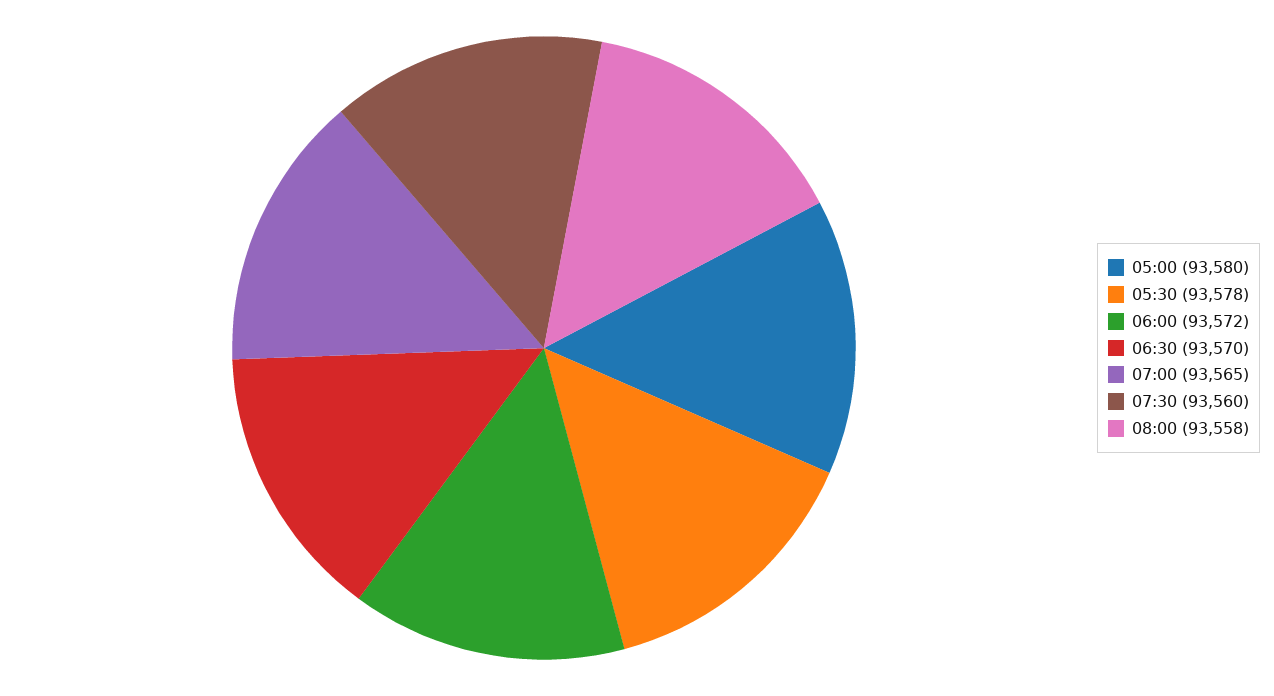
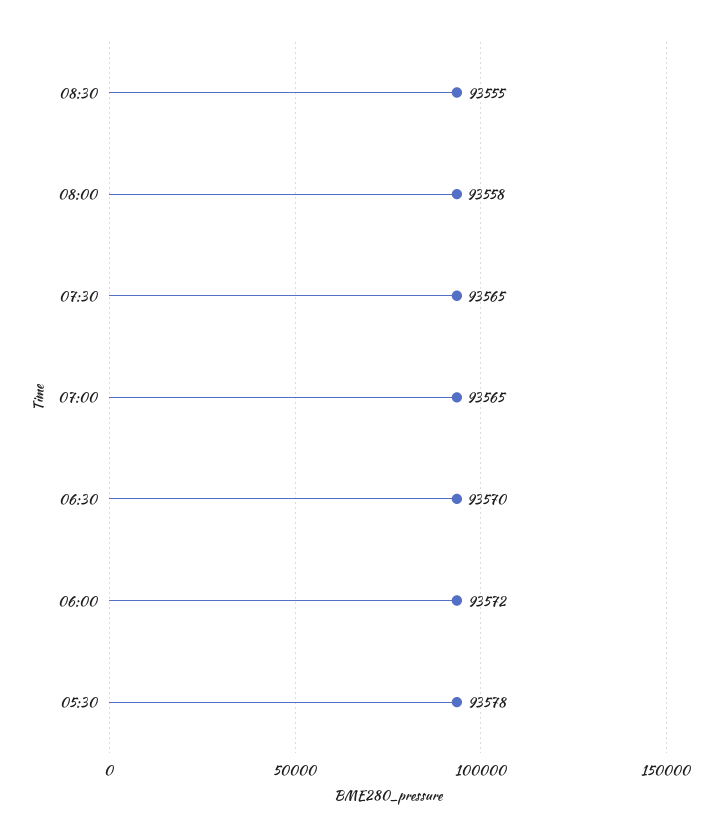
05:00: 93580 -> none
07:30: 93560 -> 93565
08:30: none -> 93555

